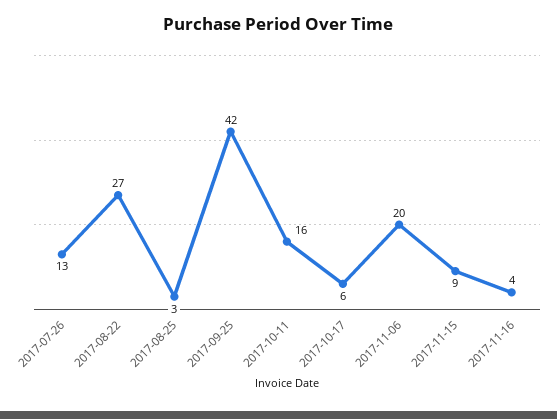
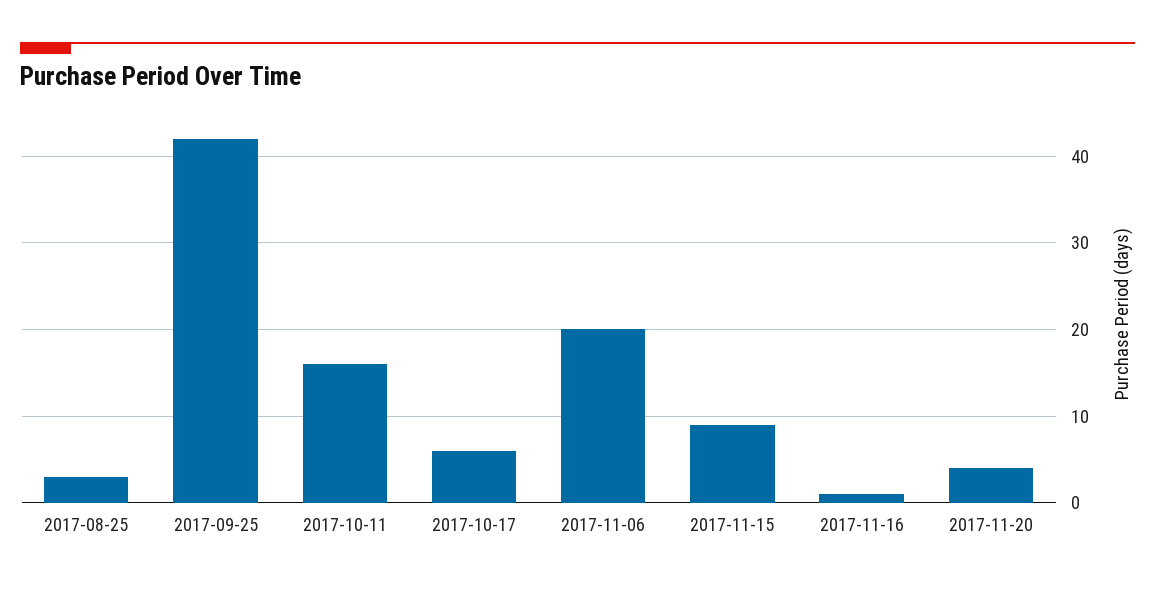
2017-07-26: 13 -> none
2017-08-22: 27 -> none
2017-11-16: 4 -> 1
2017-11-20: none -> 4

